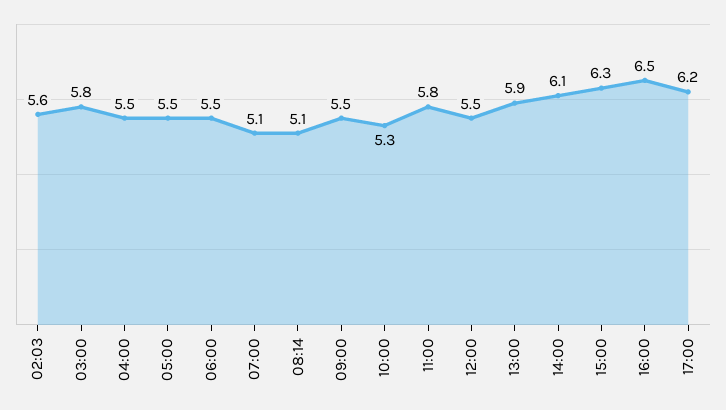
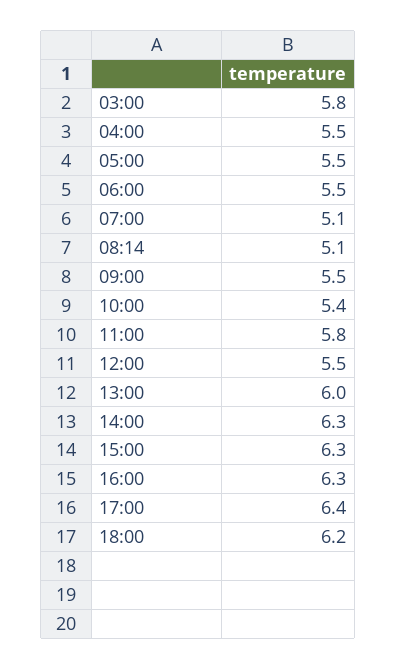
02:03: 5.6 -> none
10:00: 5.3 -> 5.4
13:00: 5.9 -> 6
14:00: 6.1 -> 6.3
16:00: 6.5 -> 6.3
17:00: 6.2 -> 6.4
18:00: none -> 6.2

